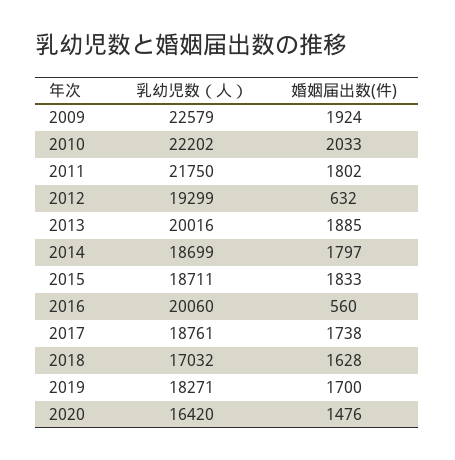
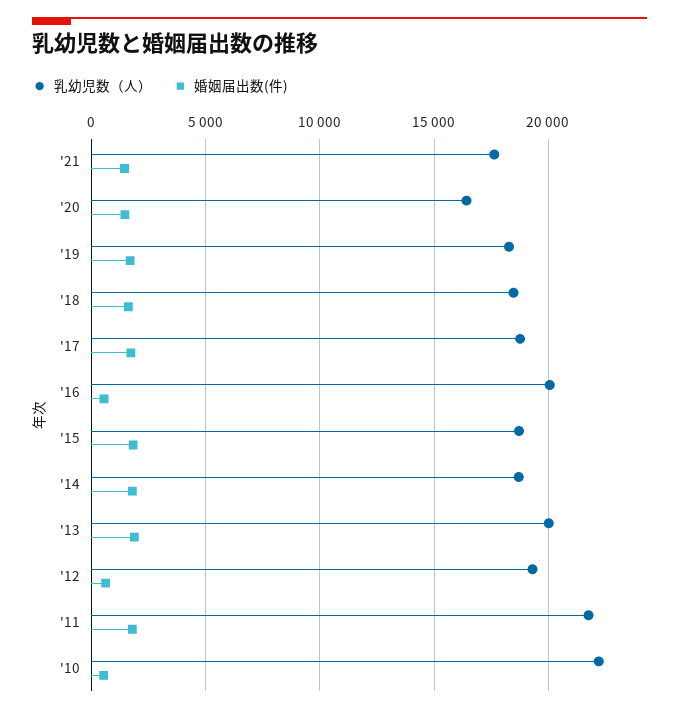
乳幼児数（人）, 2009: 22579 -> none
婚姻届出数(件), 2009: 1924 -> none
婚姻届出数(件), 2010: 2033 -> 500
乳幼児数（人）, 2018: 17032 -> 18500
乳幼児数（人）, '21: none -> 17500
婚姻届出数(件), '21: none -> 1500

